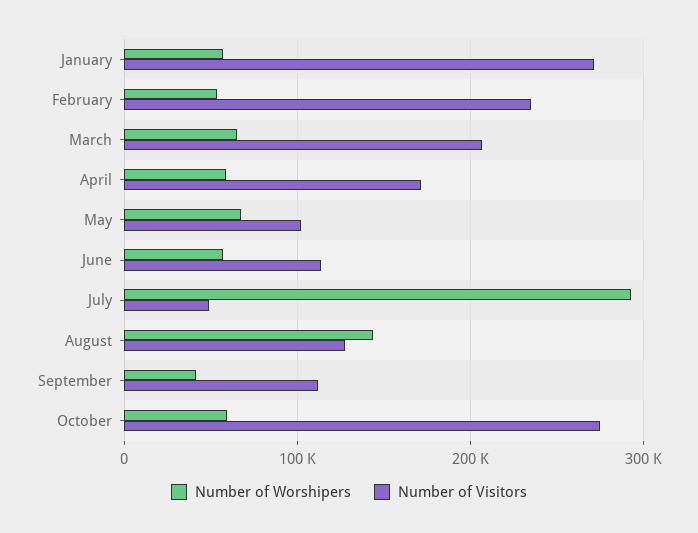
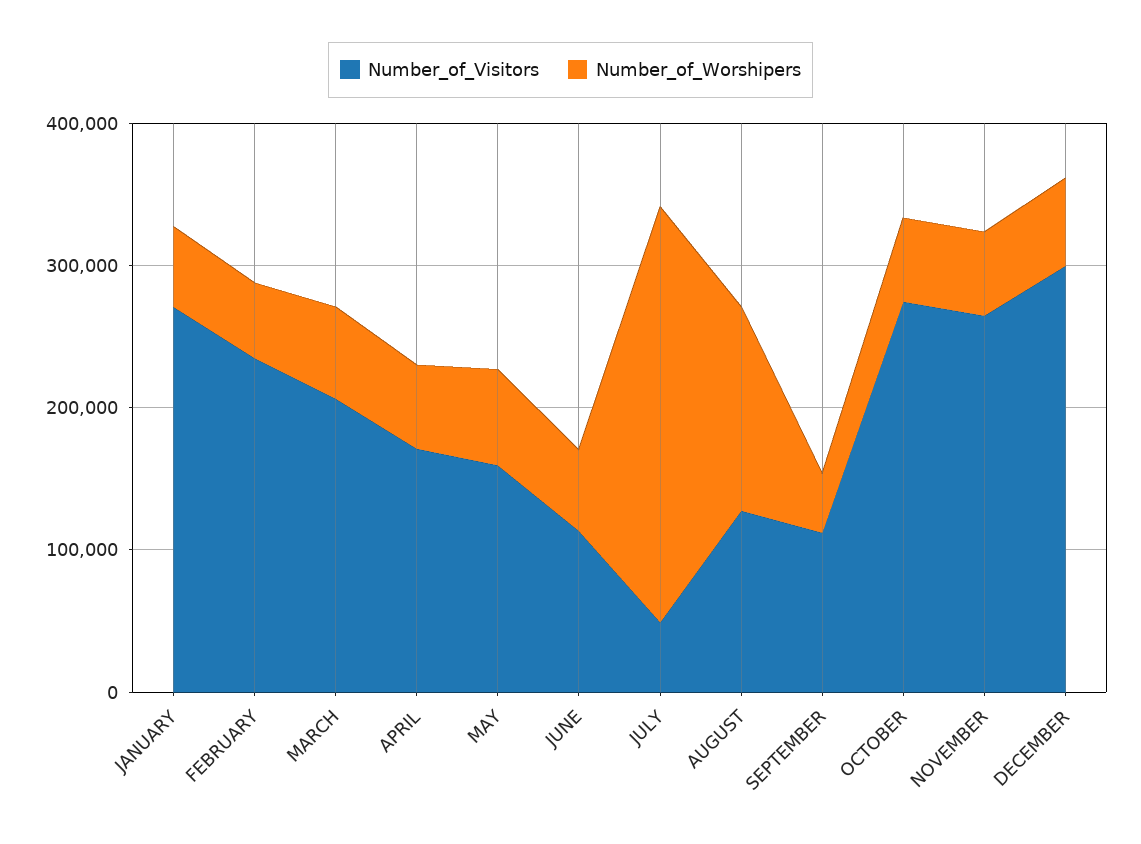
Number of Visitors, May: 100000 -> 160000
Number of Visitors, NOVEMBER: none -> 260000
Number of Worshipers, NOVEMBER: none -> 60000
Number of Visitors, DECEMBER: none -> 300000
Number of Worshipers, DECEMBER: none -> 60000

